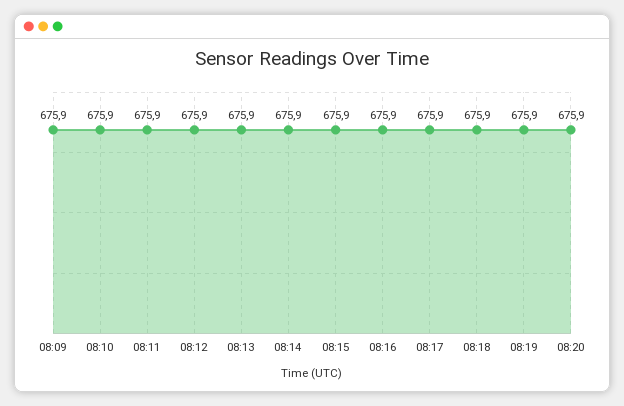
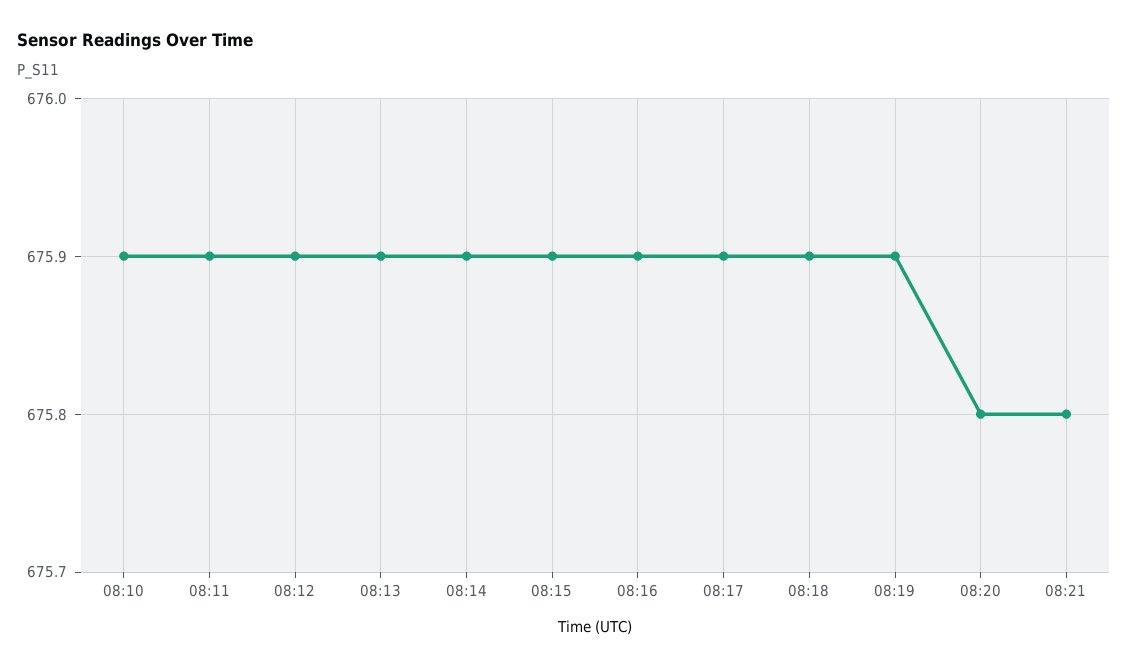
08:09: 675.9 -> none
08:20: 675.9 -> 675.8
08:21: none -> 675.8

